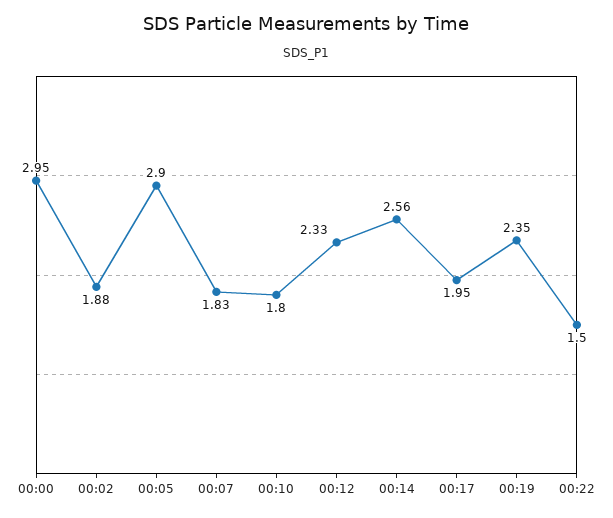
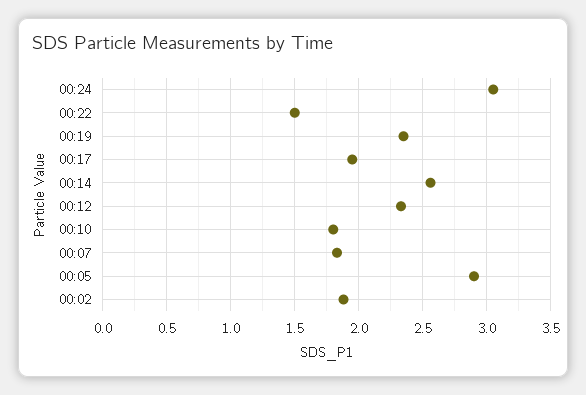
00:00: 2.95 -> none
00:24: none -> 3.05

